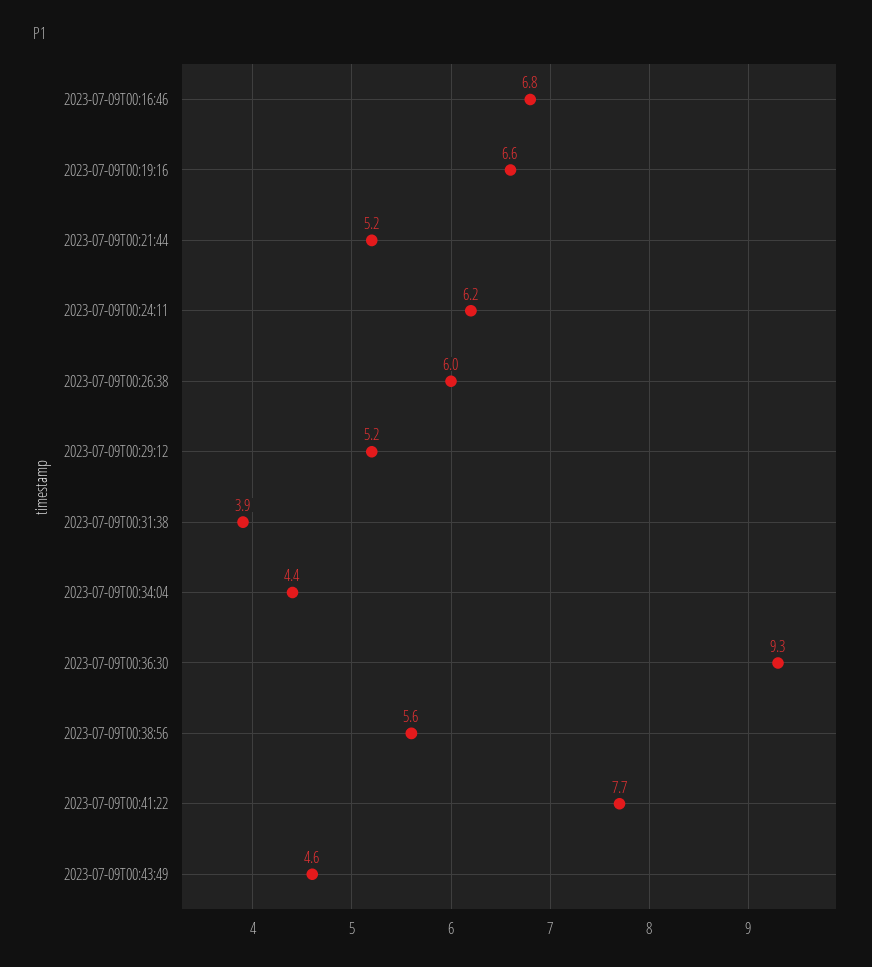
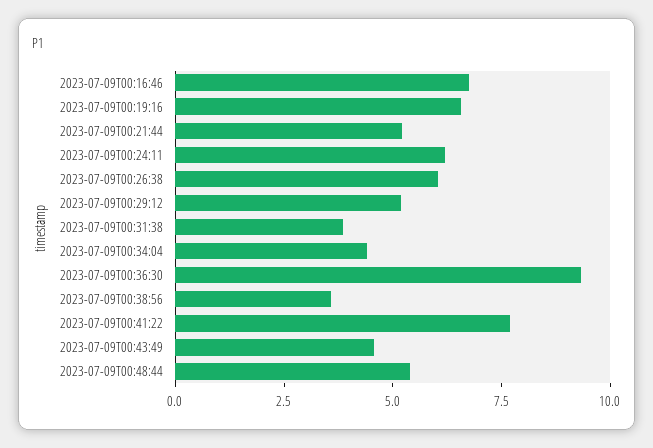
2023-07-09T00:38:56: 5.6 -> 3.5
2023-07-09T00:48:44: none -> 5.5

